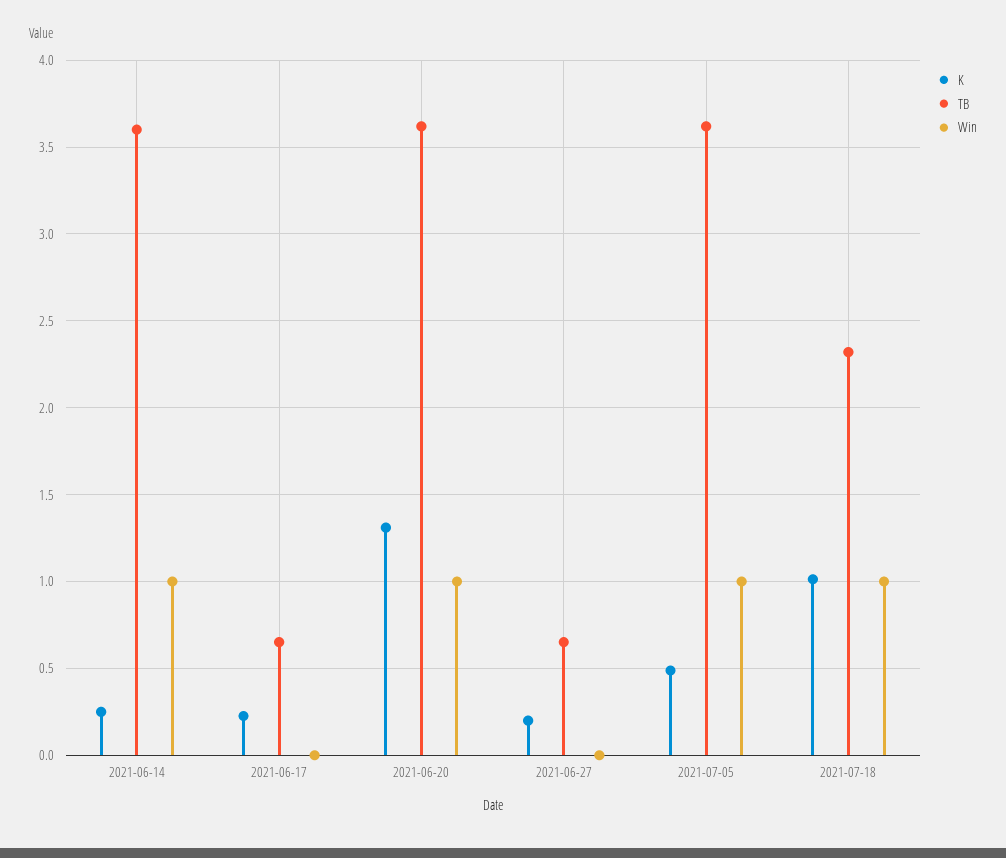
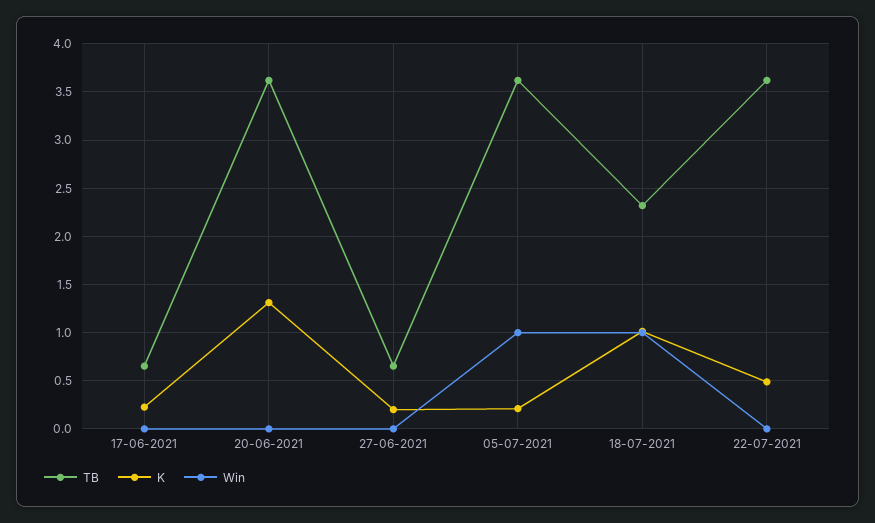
K, 2021-06-14: 0.25 -> none
TB, 2021-06-14: 3.6 -> none
Win, 2021-06-14: 1 -> none
Win, 2021-06-20: 1 -> 0
K, 2021-07-05: 0.5 -> 0.2
TB, 22-07-2021: none -> 3.6
K, 22-07-2021: none -> 0.5
Win, 22-07-2021: none -> 0

